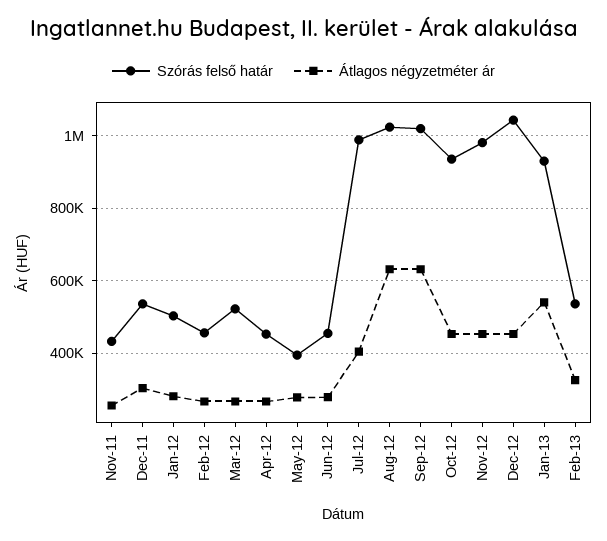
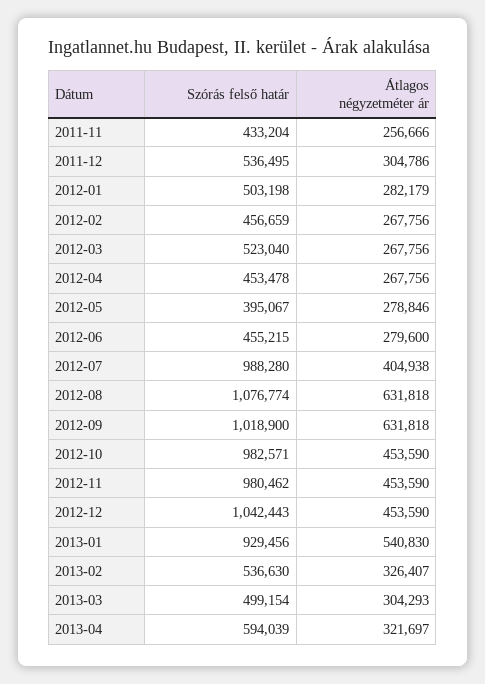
Szórás felső határ, Aug-12: 1020000 -> 1076774
Szórás felső határ, Oct-12: 940000 -> 982571
Szórás felső határ, 2013-03: none -> 499154
Átlagos négyzetméter ár, 2013-03: none -> 304293
Szórás felső határ, 2013-04: none -> 594039
Átlagos négyzetméter ár, 2013-04: none -> 321697

